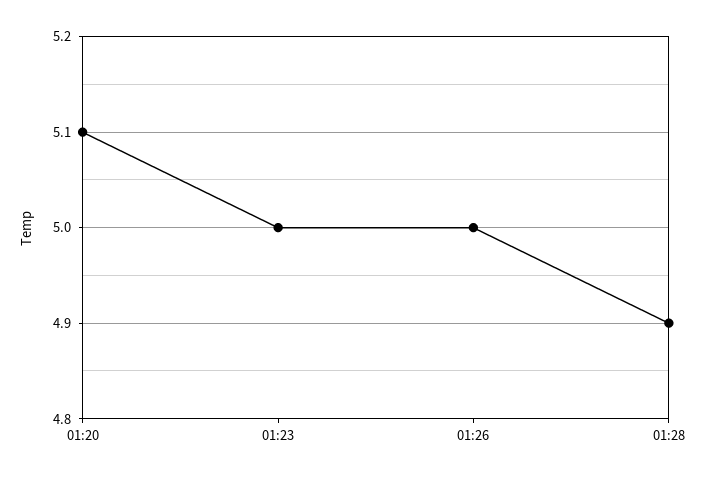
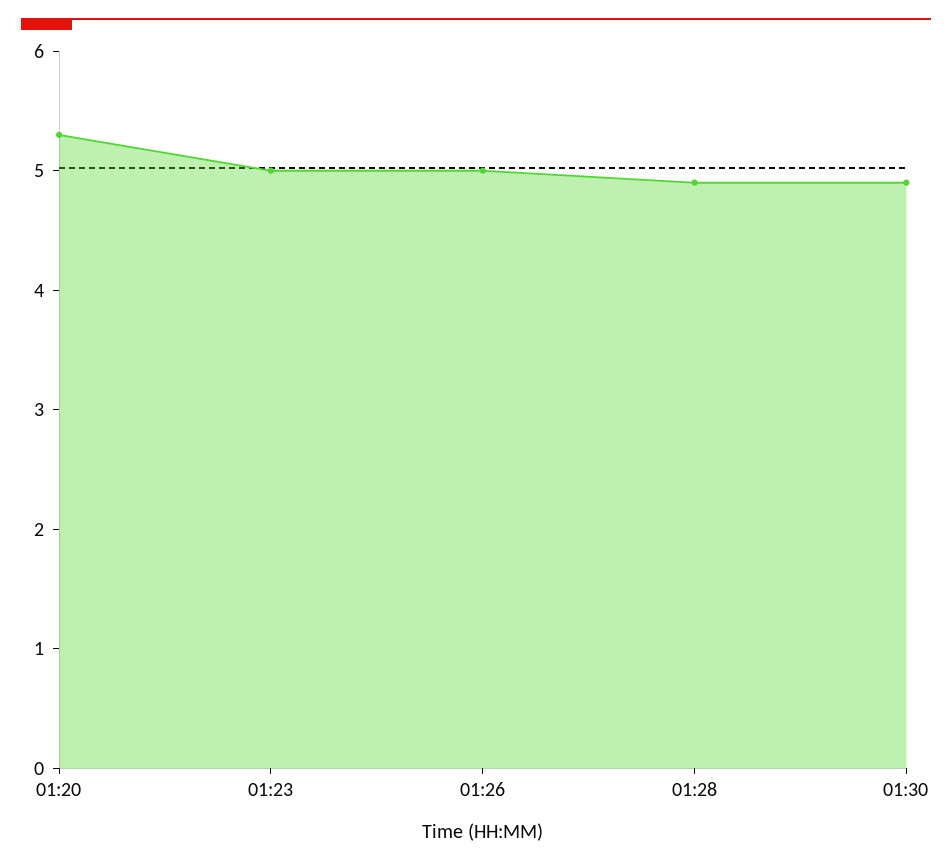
01:20: 5.1 -> 5.3
01:30: none -> 4.9

